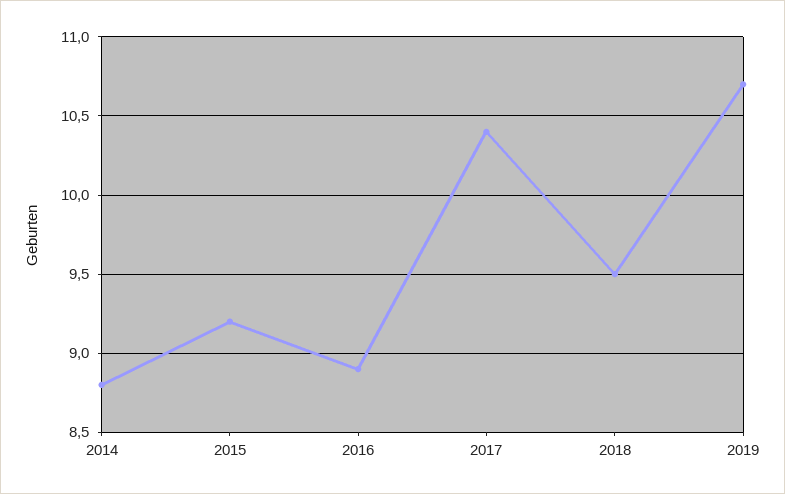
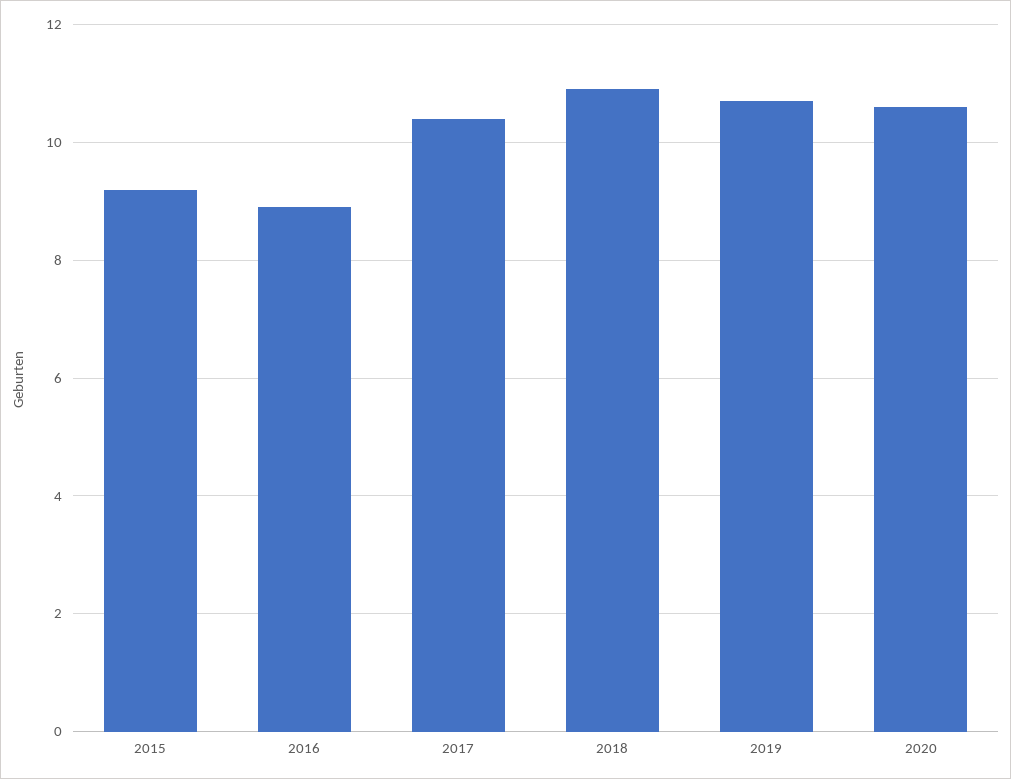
2014: 8.8 -> none
2018: 9.5 -> 11
2020: none -> 10.5

